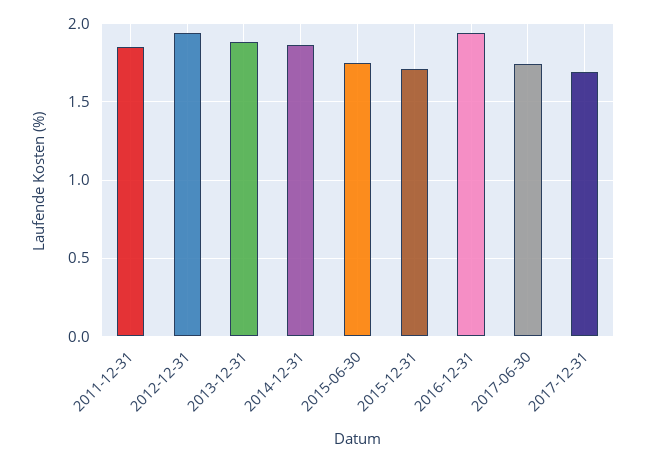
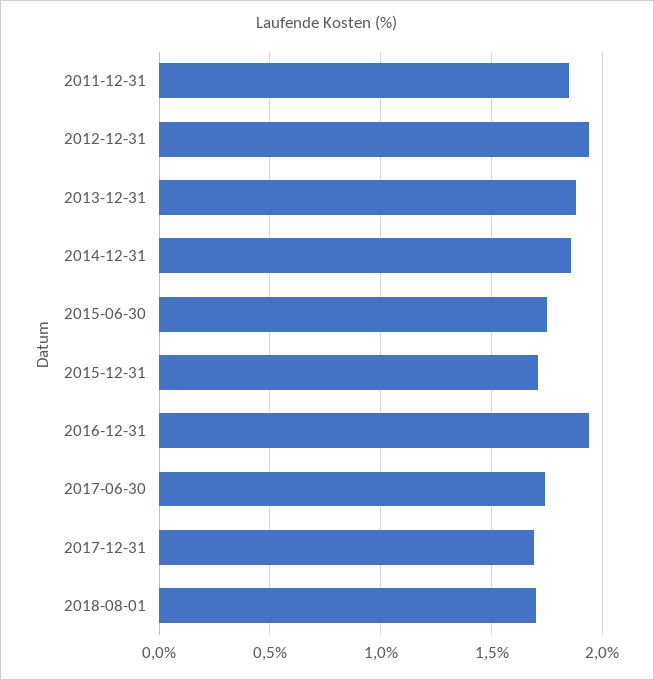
2018-08-01: none -> 1.7

